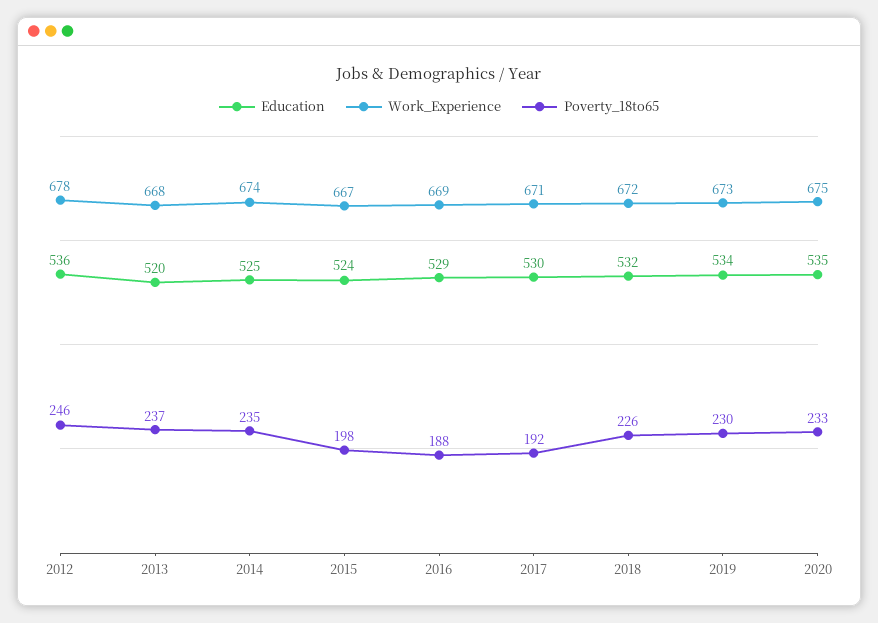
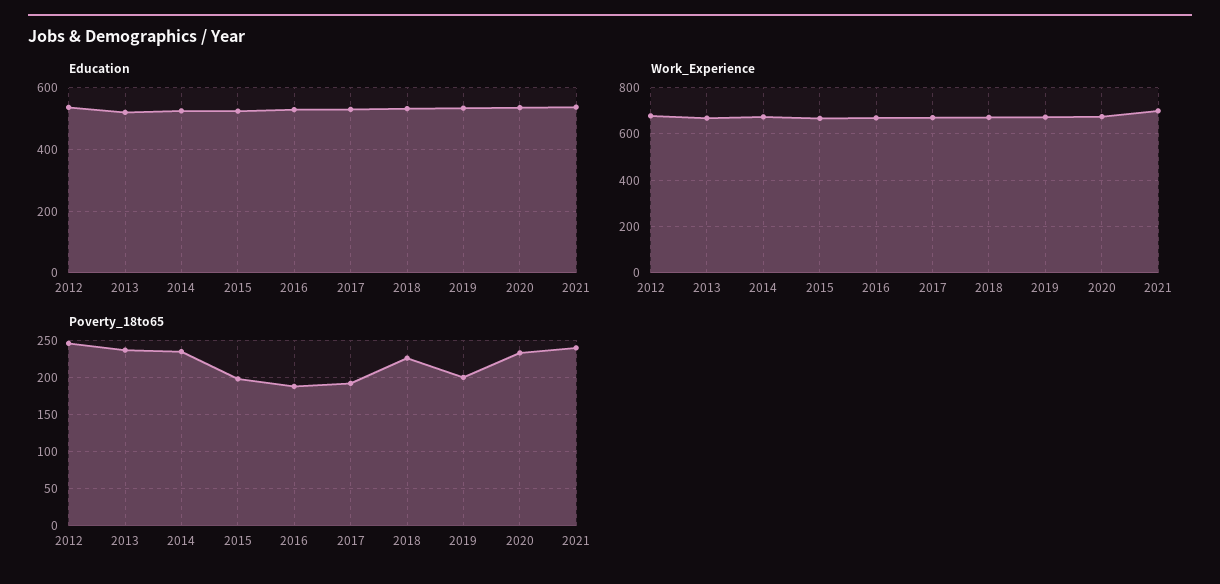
Poverty_18to65, 2019: 230 -> 200
Education, 2021: none -> 540
Work_Experience, 2021: none -> 700
Poverty_18to65, 2021: none -> 240

